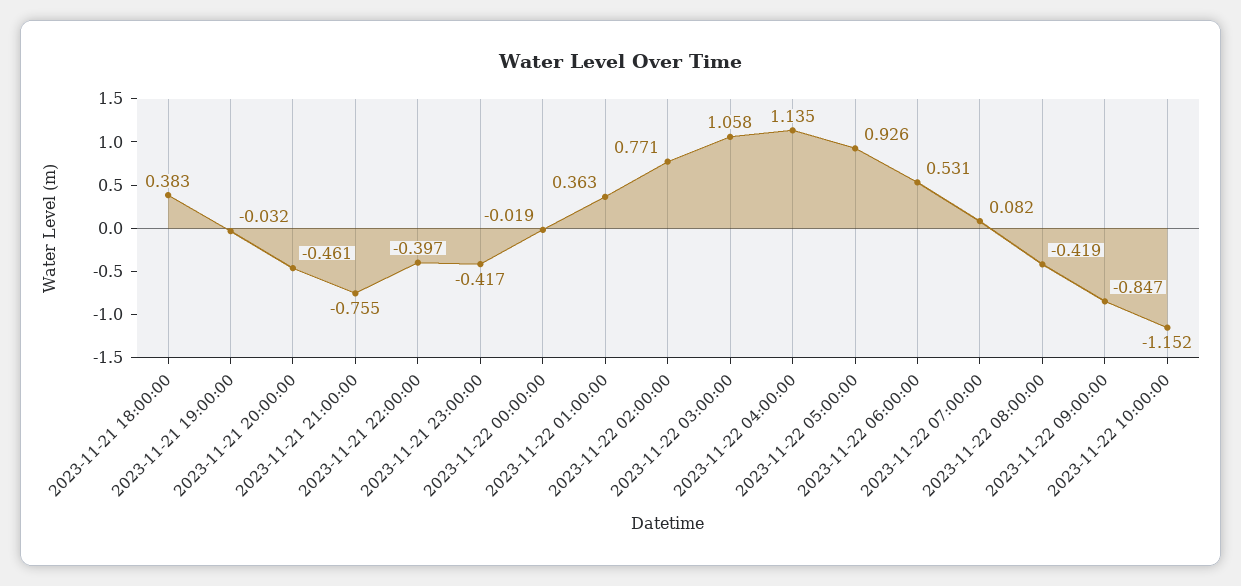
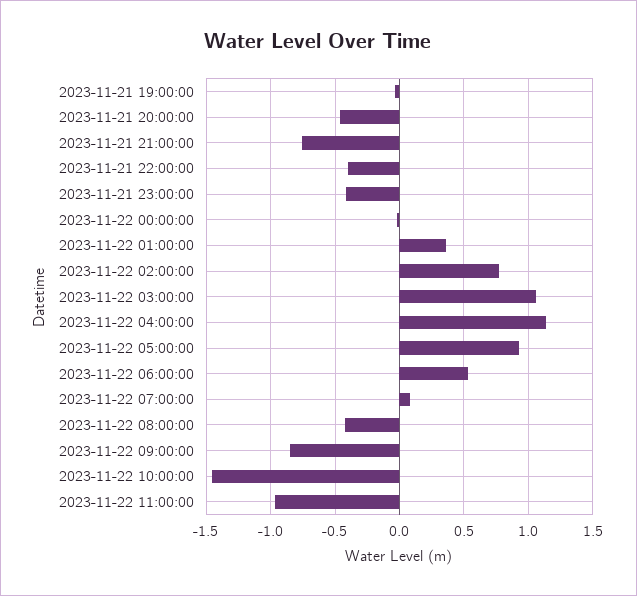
2023-11-21 18:00:00: 0.383 -> none
2023-11-22 10:00:00: -1.152 -> -1.45
2023-11-22 11:00:00: none -> -0.95

